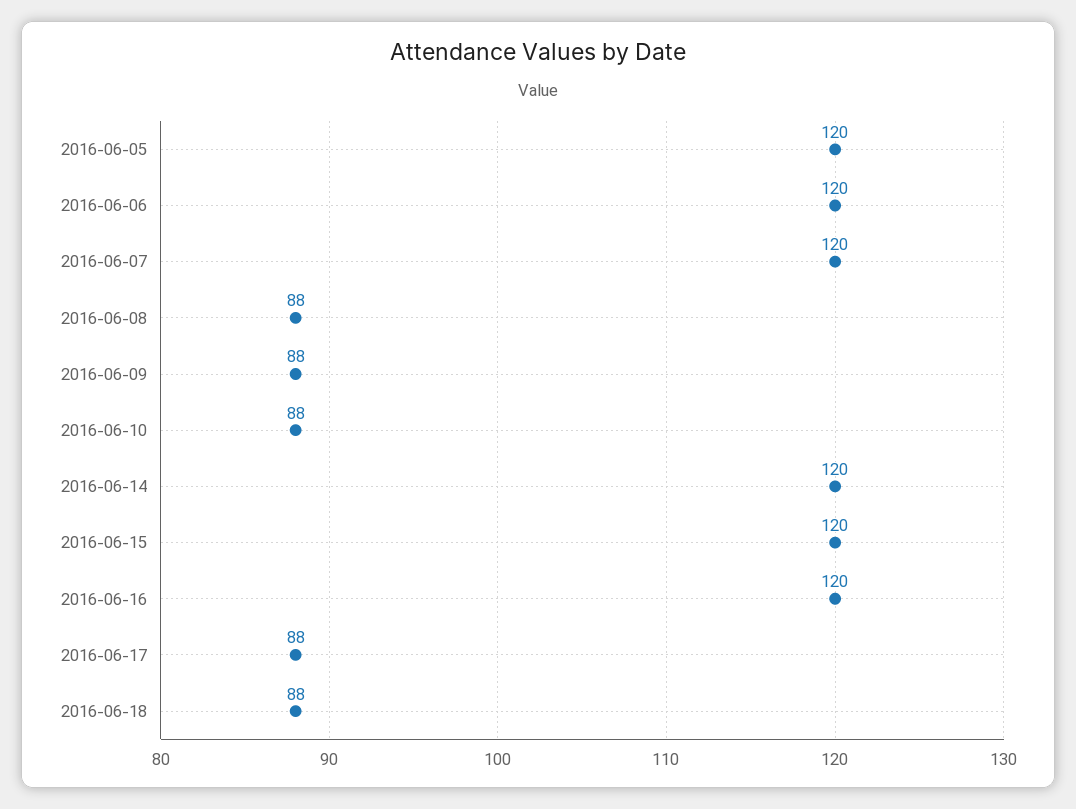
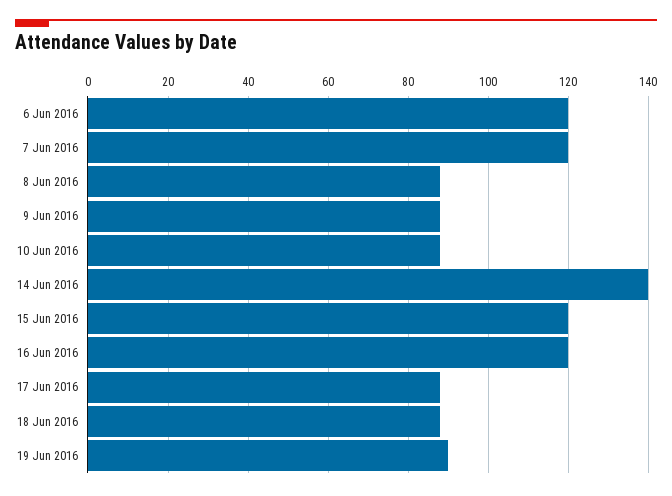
2016-06-05: 120 -> none
2016-06-14: 120 -> 140
19 Jun 2016: none -> 90

